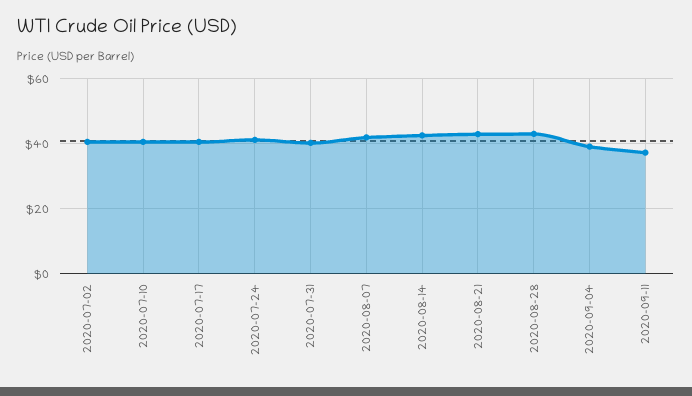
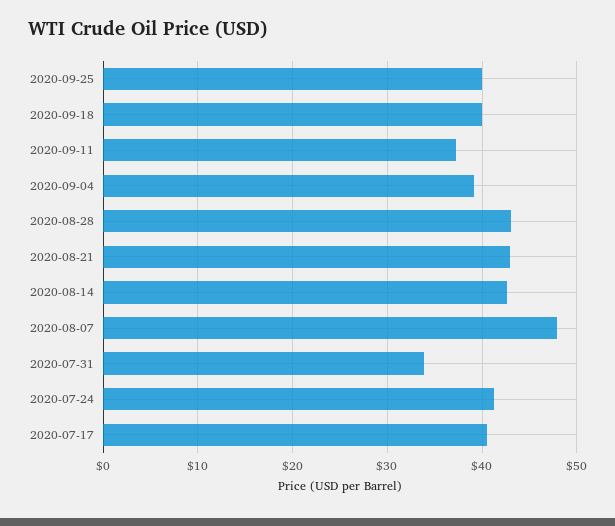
2020-07-02: 40 -> none
2020-07-10: 40 -> none
2020-07-31: 40 -> 34
2020-08-07: 42 -> 48
2020-09-25: none -> 40
2020-09-18: none -> 40

